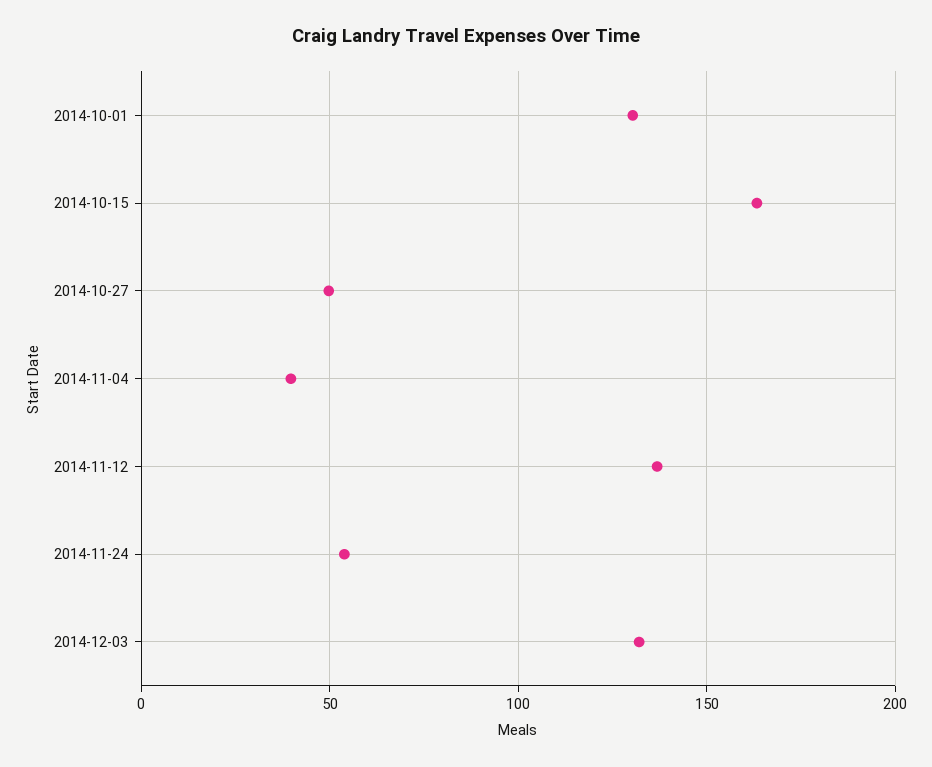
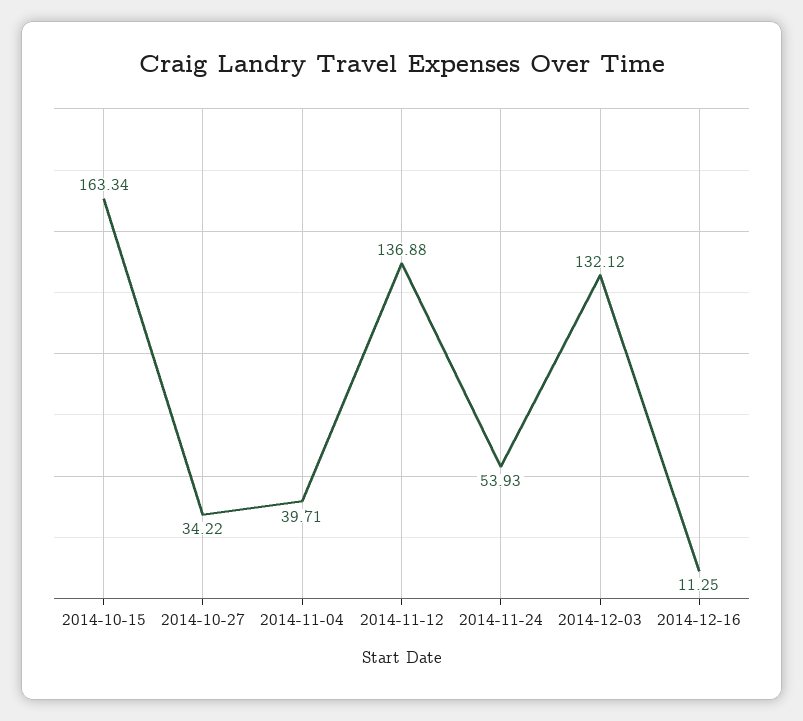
2014-10-01: 130 -> none
2014-10-27: 50 -> 34.22
2014-12-16: none -> 11.25

